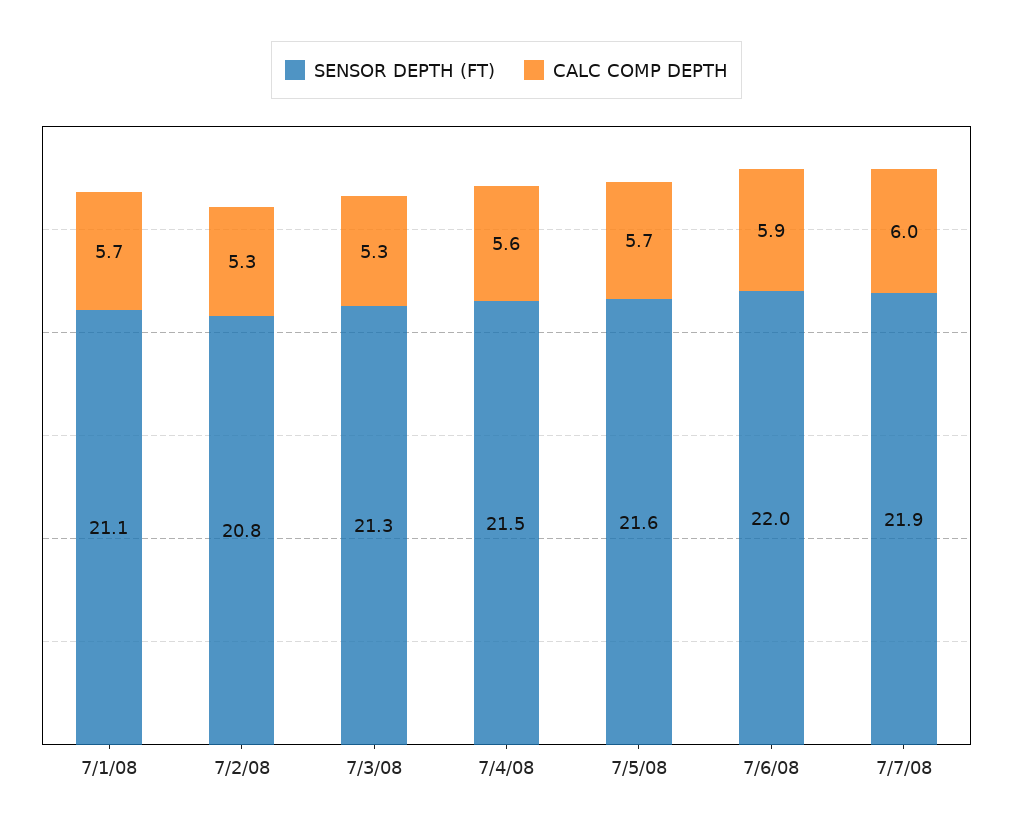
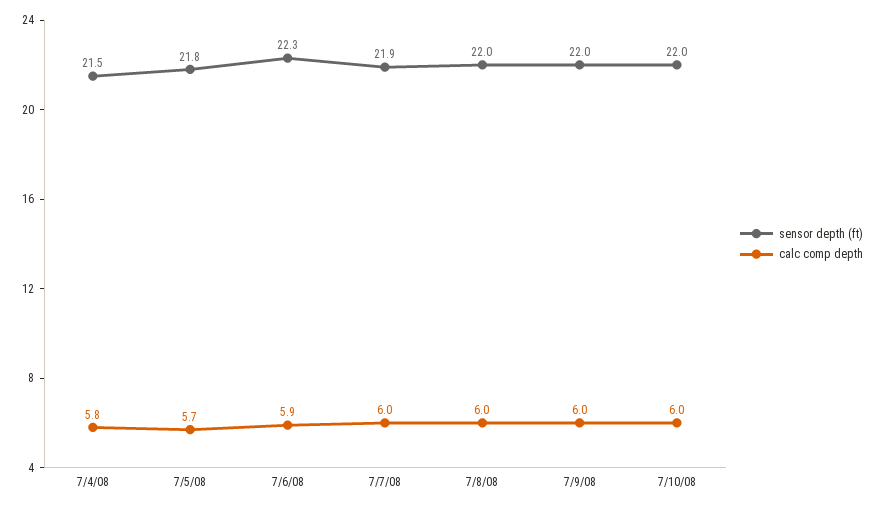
SENSOR DEPTH (FT), 7/1/08: 21.1 -> none
CALC COMP DEPTH, 7/1/08: 5.7 -> none
SENSOR DEPTH (FT), 7/2/08: 20.8 -> none
CALC COMP DEPTH, 7/2/08: 5.3 -> none
SENSOR DEPTH (FT), 7/3/08: 21.3 -> none
CALC COMP DEPTH, 7/3/08: 5.3 -> none
CALC COMP DEPTH, 7/4/08: 5.6 -> 5.8
SENSOR DEPTH (FT), 7/5/08: 21.6 -> 21.8
SENSOR DEPTH (FT), 7/6/08: 22 -> 22.3
SENSOR DEPTH (FT), 7/8/08: none -> 22
CALC COMP DEPTH, 7/8/08: none -> 6
SENSOR DEPTH (FT), 7/9/08: none -> 22
CALC COMP DEPTH, 7/9/08: none -> 6
SENSOR DEPTH (FT), 7/10/08: none -> 22
CALC COMP DEPTH, 7/10/08: none -> 6

